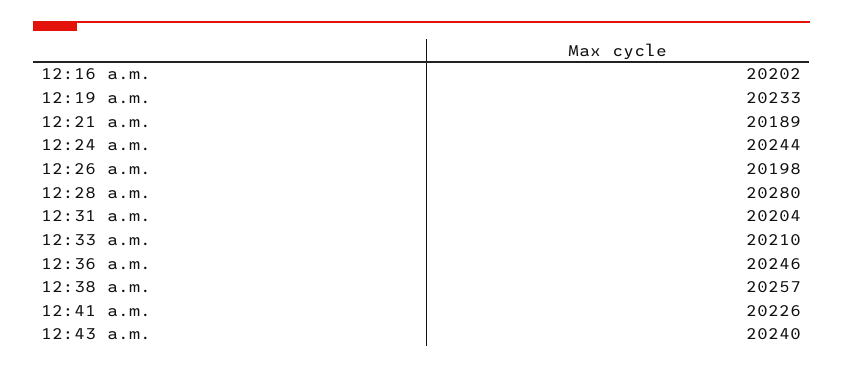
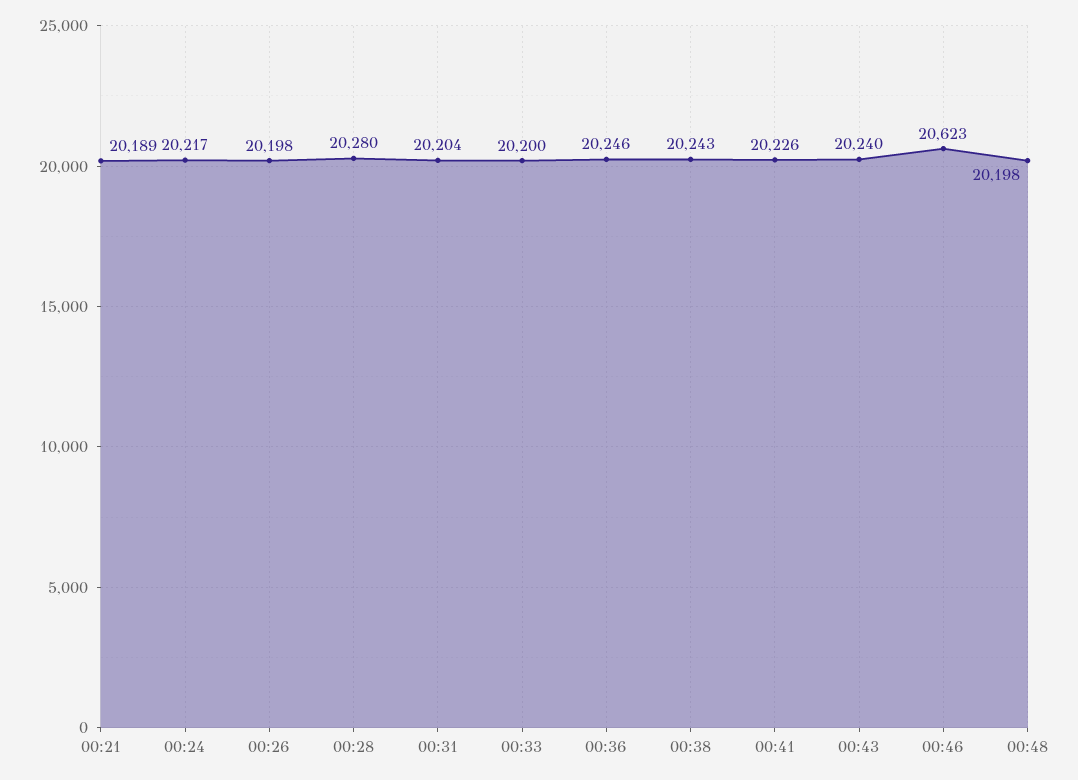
12:16 a.m.: 20202 -> none
12:19 a.m.: 20233 -> none
12:24 a.m.: 20244 -> 20217
12:33 a.m.: 20210 -> 20200
12:38 a.m.: 20257 -> 20243
00:46: none -> 20623
00:48: none -> 20198

